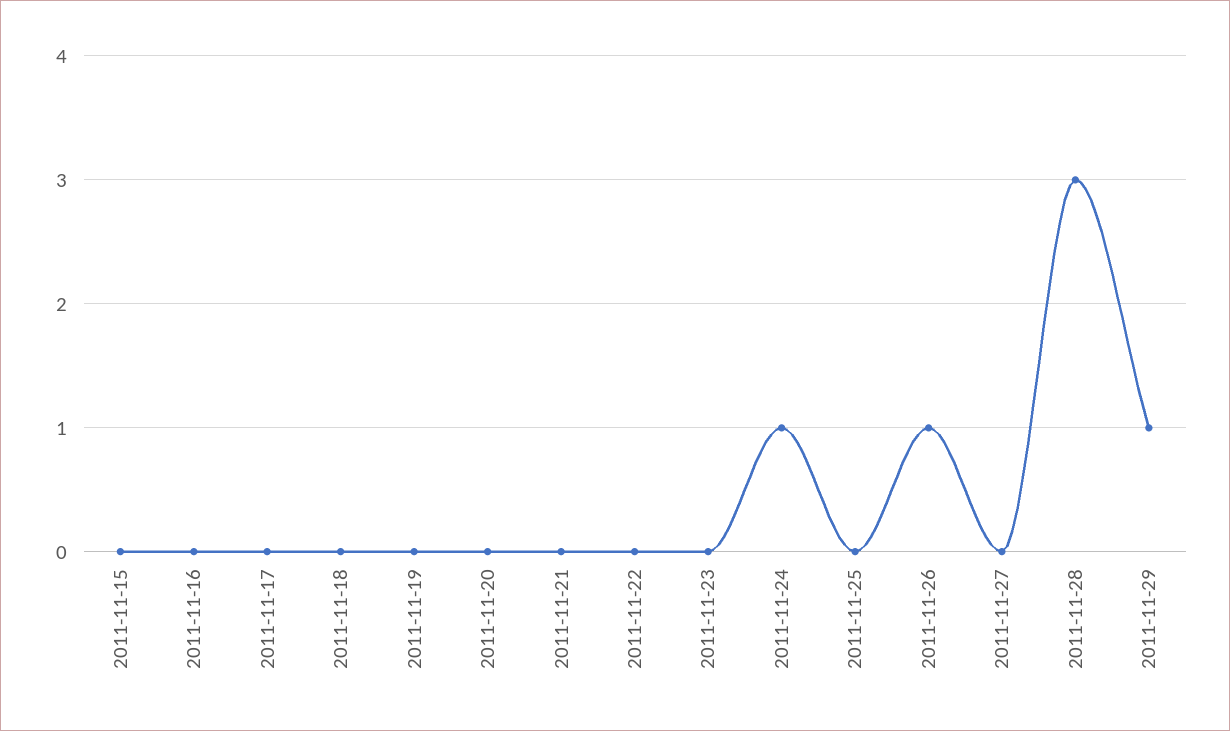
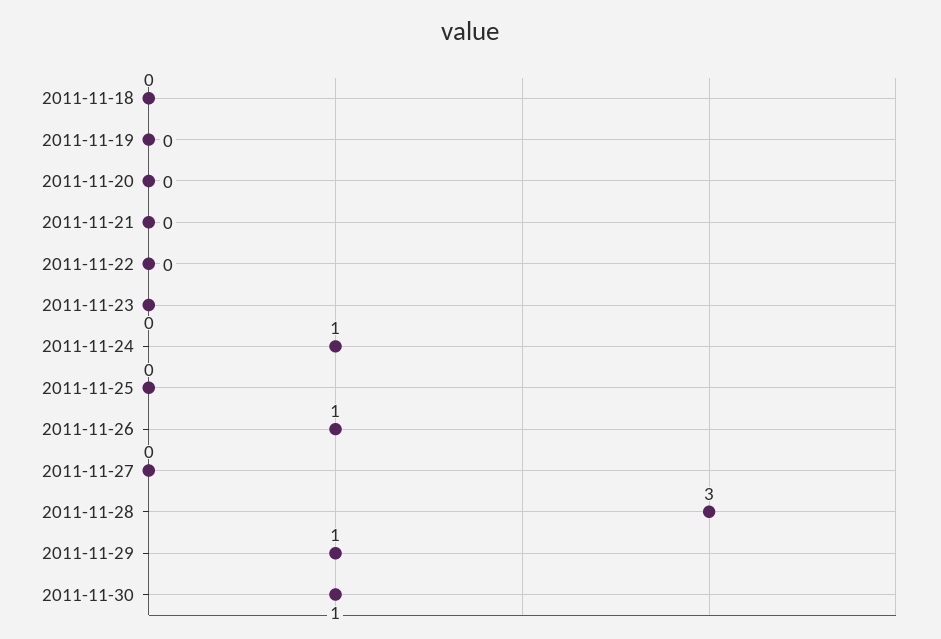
2011-11-15: 0 -> none
2011-11-16: 0 -> none
2011-11-17: 0 -> none
2011-11-30: none -> 1

